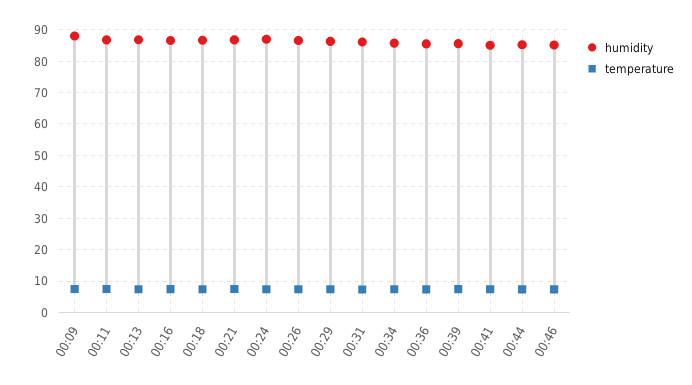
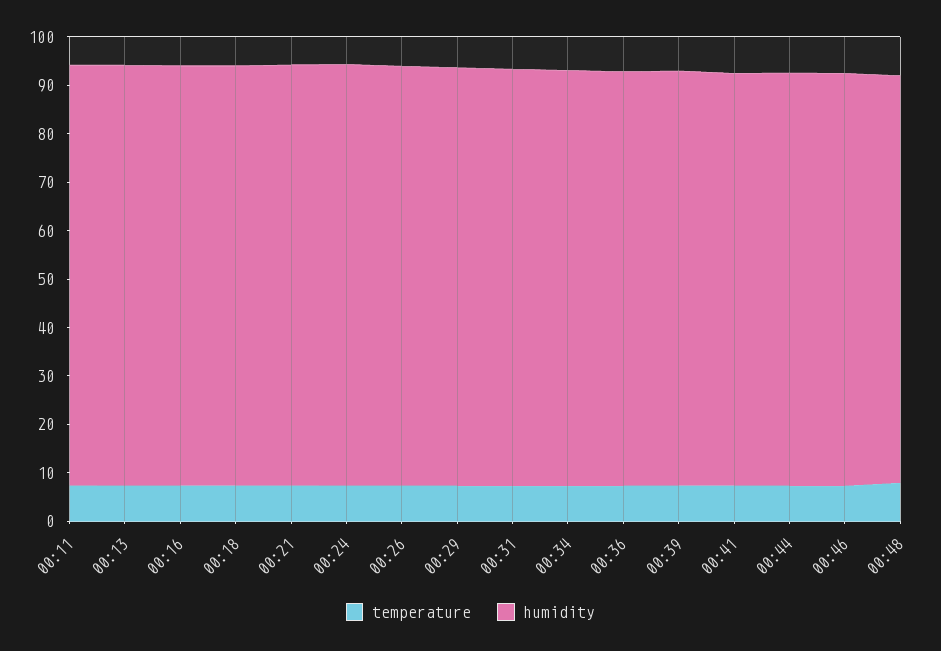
humidity, 00:09: 88 -> none
temperature, 00:09: 8 -> none
temperature, 00:48: none -> 8
humidity, 00:48: none -> 84

